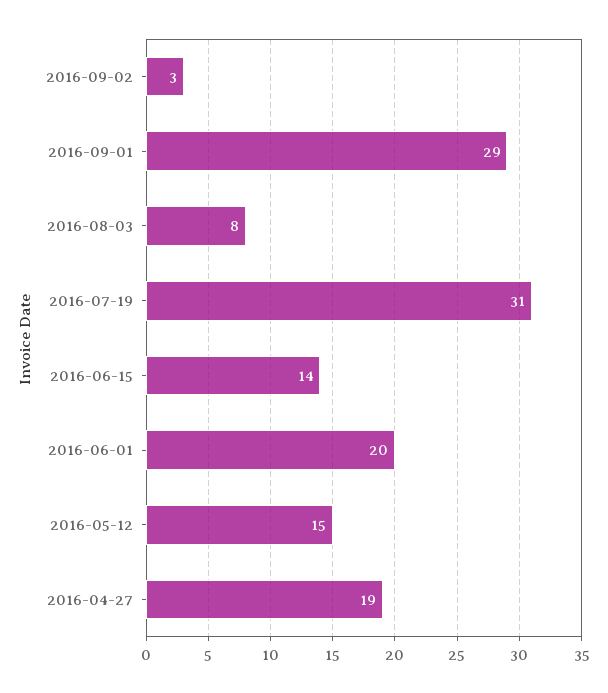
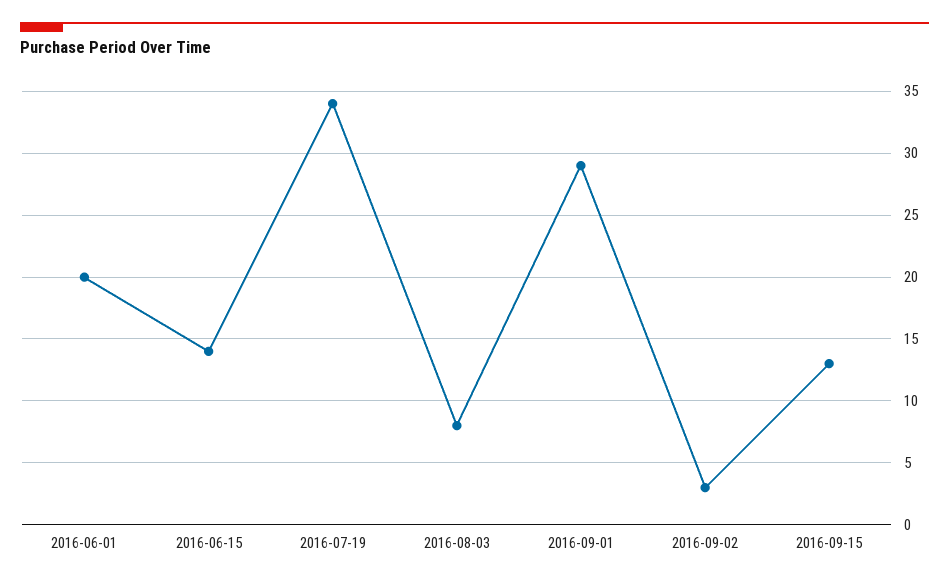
2016-07-19: 31 -> 34
2016-05-12: 15 -> none
2016-04-27: 19 -> none
2016-09-15: none -> 13

